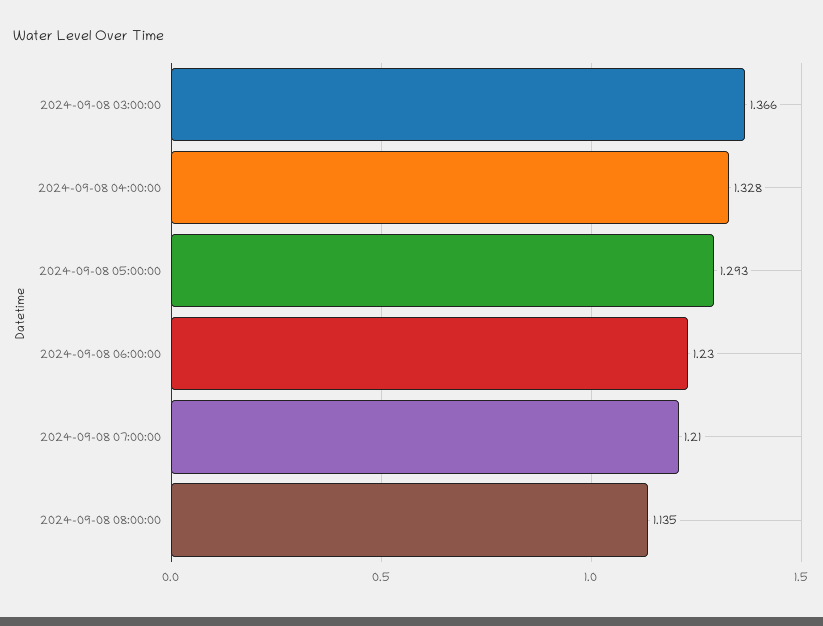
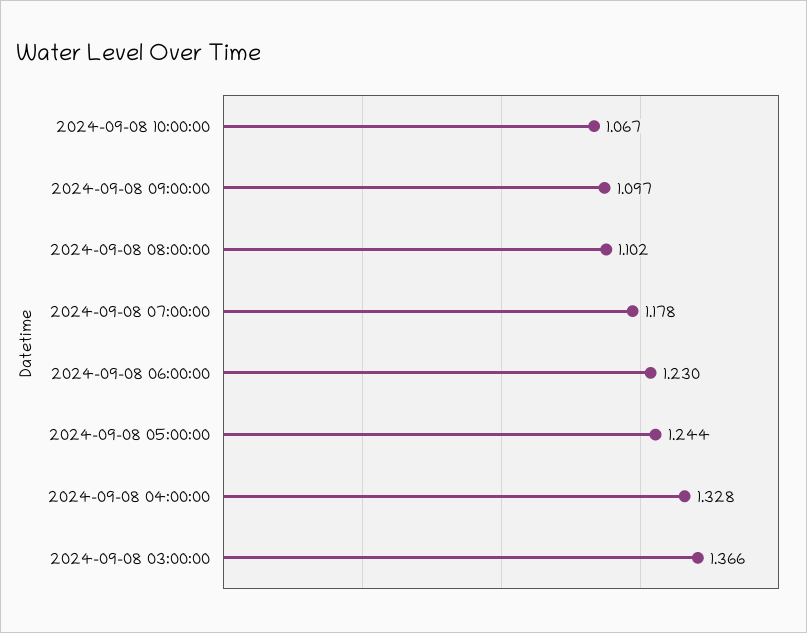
2024-09-08 05:00:00: 1.293 -> 1.244
2024-09-08 07:00:00: 1.21 -> 1.178
2024-09-08 08:00:00: 1.135 -> 1.102
2024-09-08 10:00:00: none -> 1.067
2024-09-08 09:00:00: none -> 1.097

